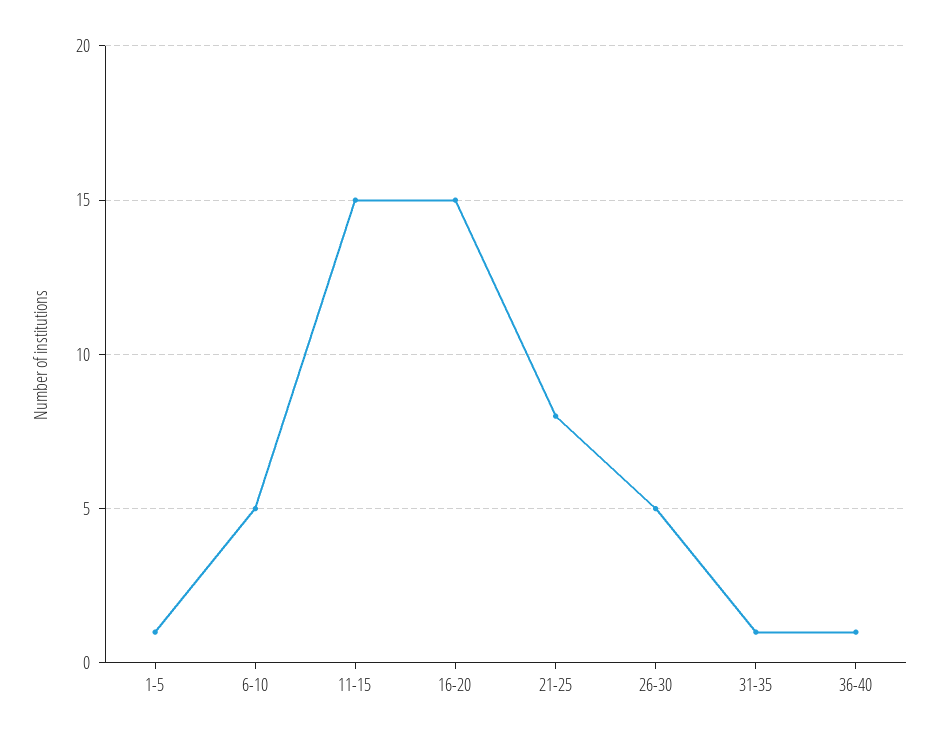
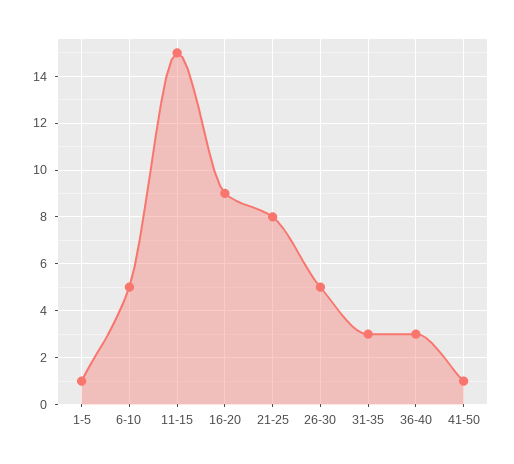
16-20: 15 -> 9
31-35: 1 -> 3
36-40: 1 -> 3
41-50: none -> 1

